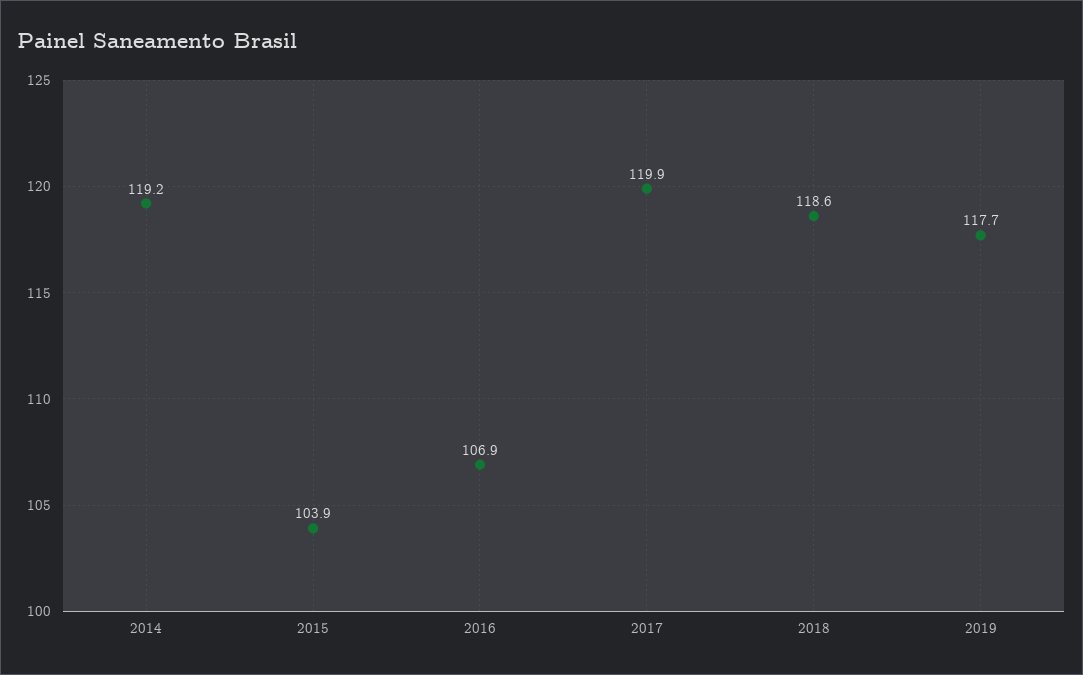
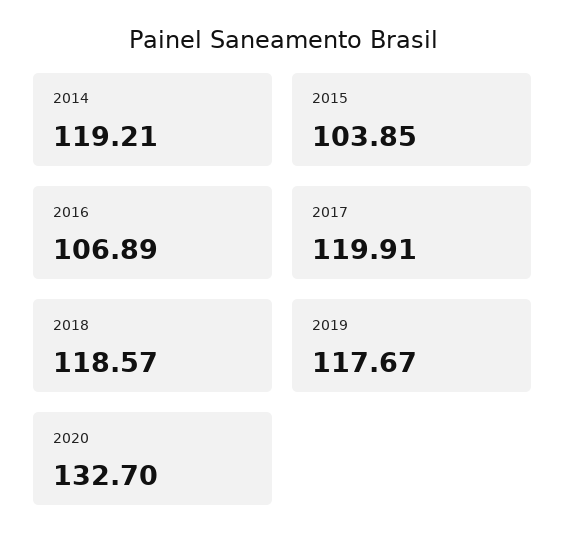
2020: none -> 132.7

